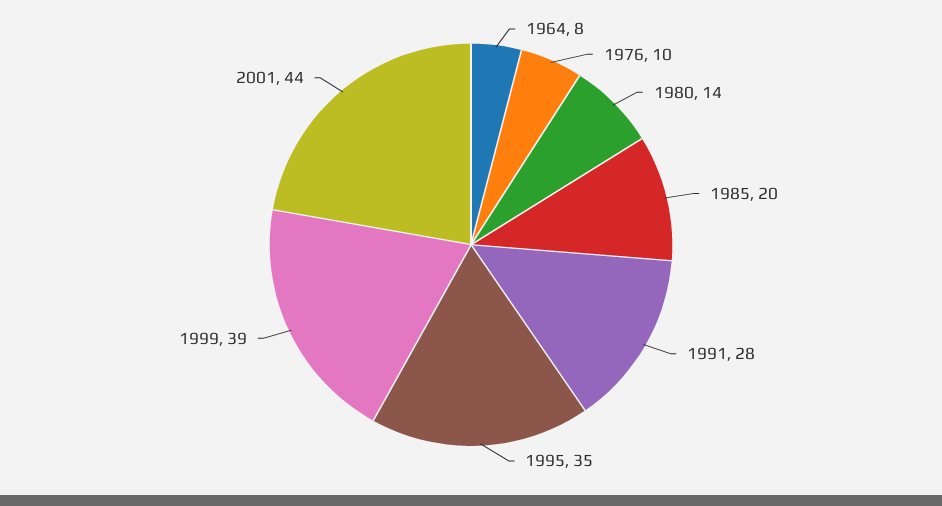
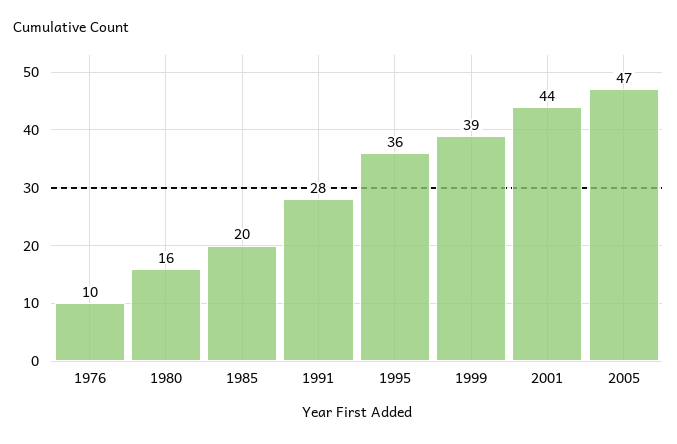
1964: 8 -> none
1980: 14 -> 16
1995: 35 -> 36
2005: none -> 47

